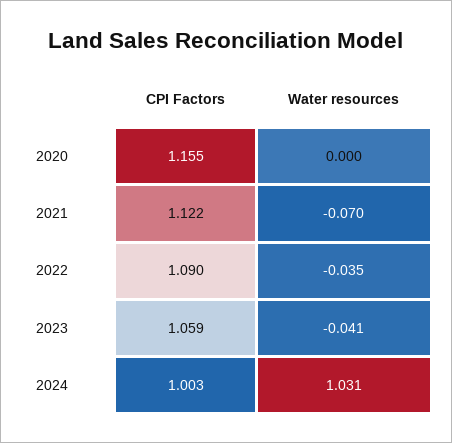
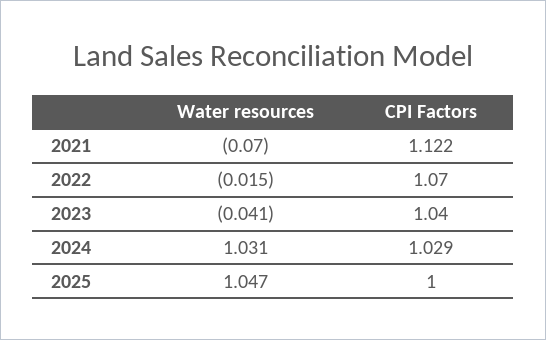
CPI Factors, 2020: 1.155 -> none
Water resources, 2020: 0 -> none
CPI Factors, 2022: 1.09 -> 1.07
Water resources, 2022: -0.035 -> -0.015
CPI Factors, 2023: 1.059 -> 1.04
CPI Factors, 2024: 1.003 -> 1.029
Water resources, 2025: none -> 1.047
CPI Factors, 2025: none -> 1

